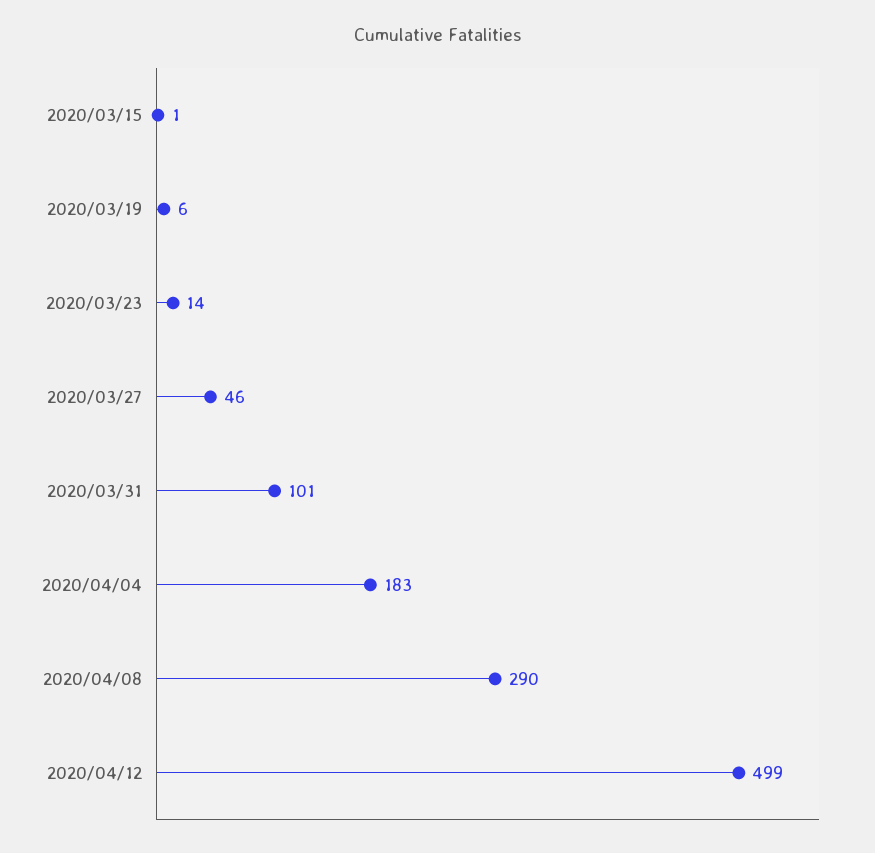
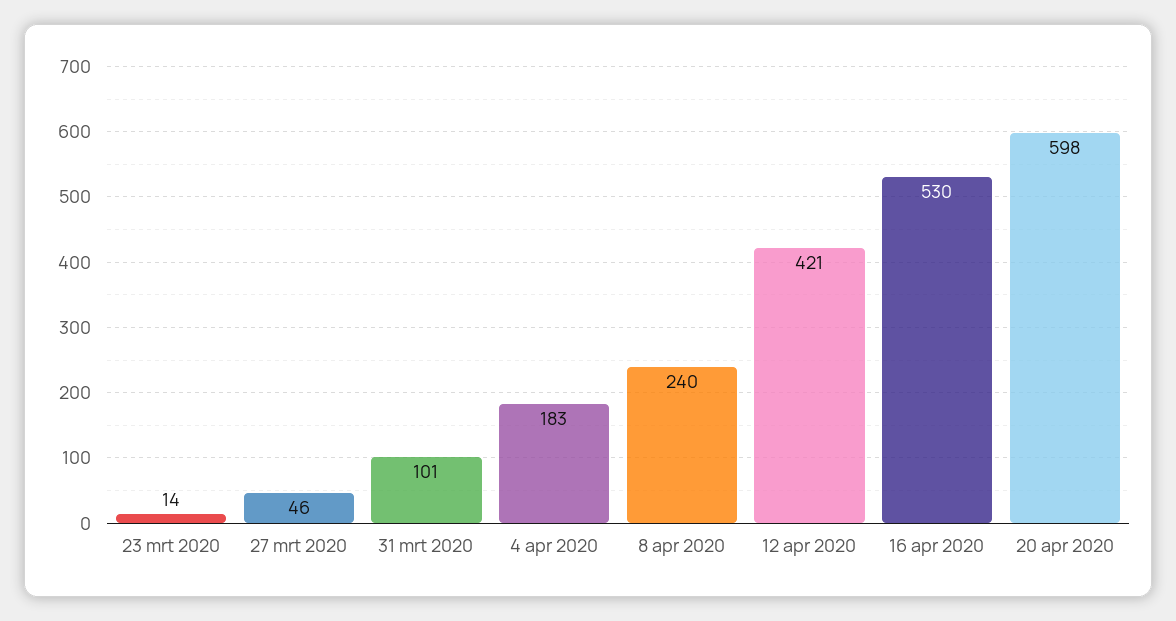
2020/03/15: 1 -> none
2020/03/19: 6 -> none
2020/04/08: 290 -> 240
2020/04/12: 499 -> 421
16 apr 2020: none -> 530
20 apr 2020: none -> 598

